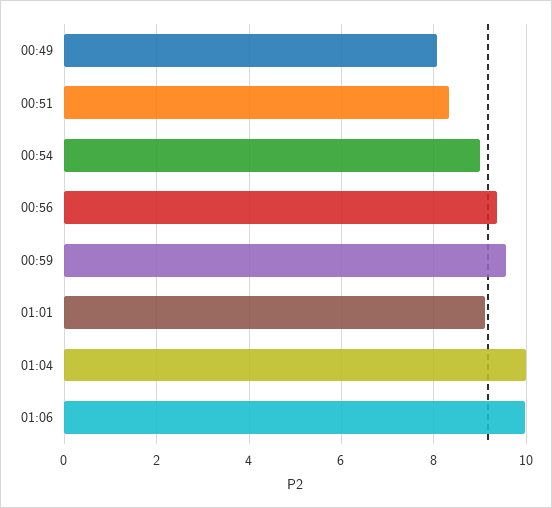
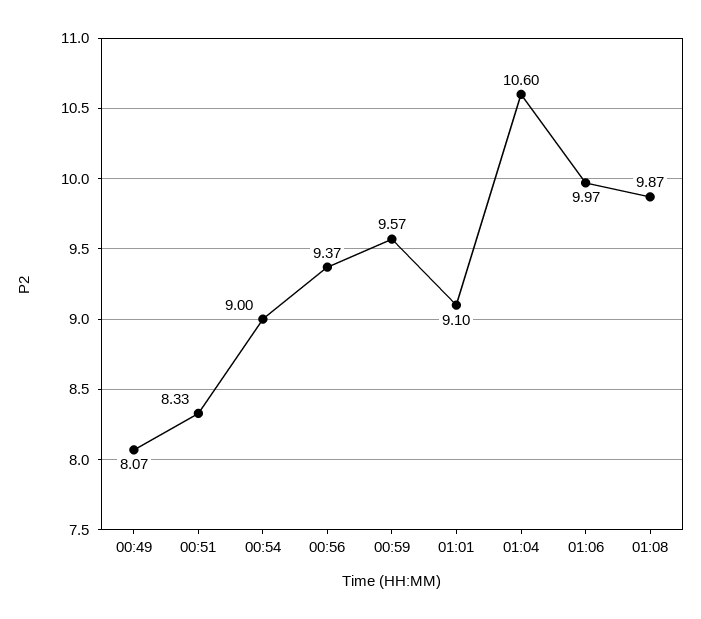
01:04: 10 -> 10.6
01:08: none -> 9.87

